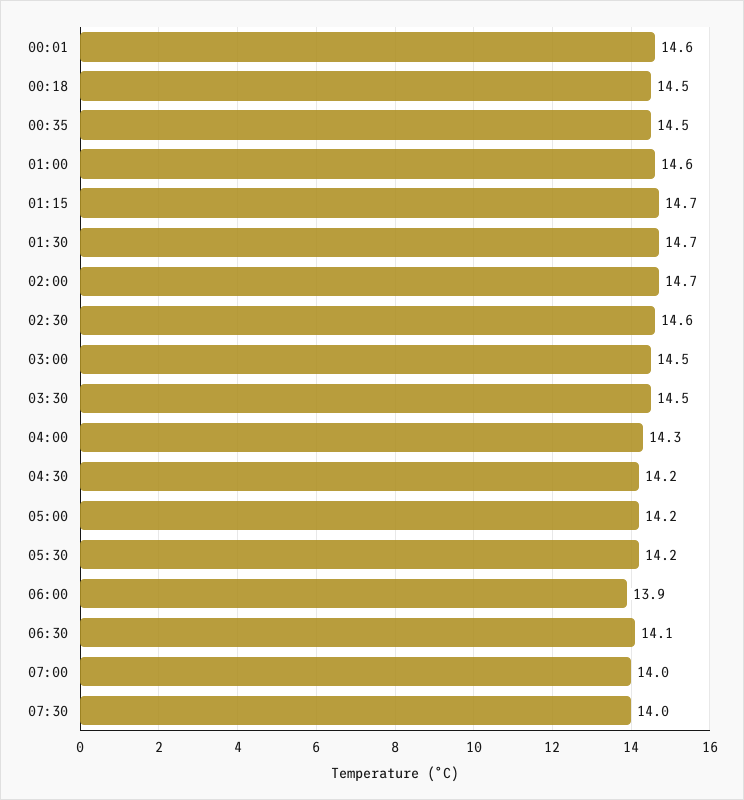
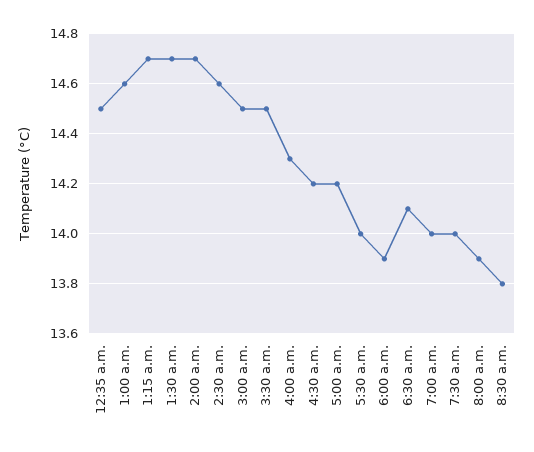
00:01: 14.6 -> none
00:18: 14.5 -> none
05:30: 14.2 -> 14
8:00 a.m.: none -> 13.9
8:30 a.m.: none -> 13.8

